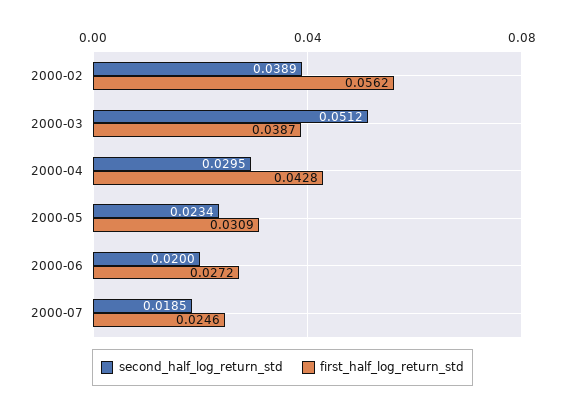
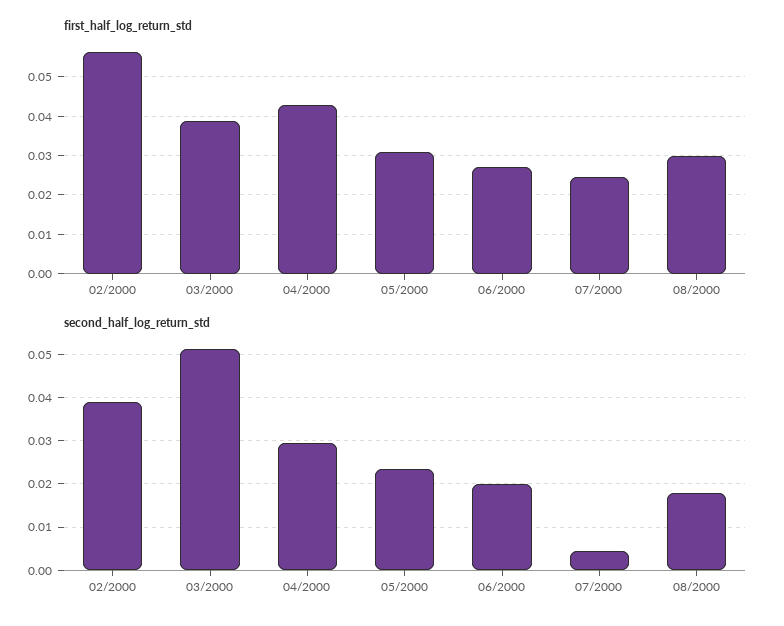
second_half_log_return_std, 2000-07: 0.0185 -> 0.004
first_half_log_return_std, 08/2000: none -> 0.03
second_half_log_return_std, 08/2000: none -> 0.018

